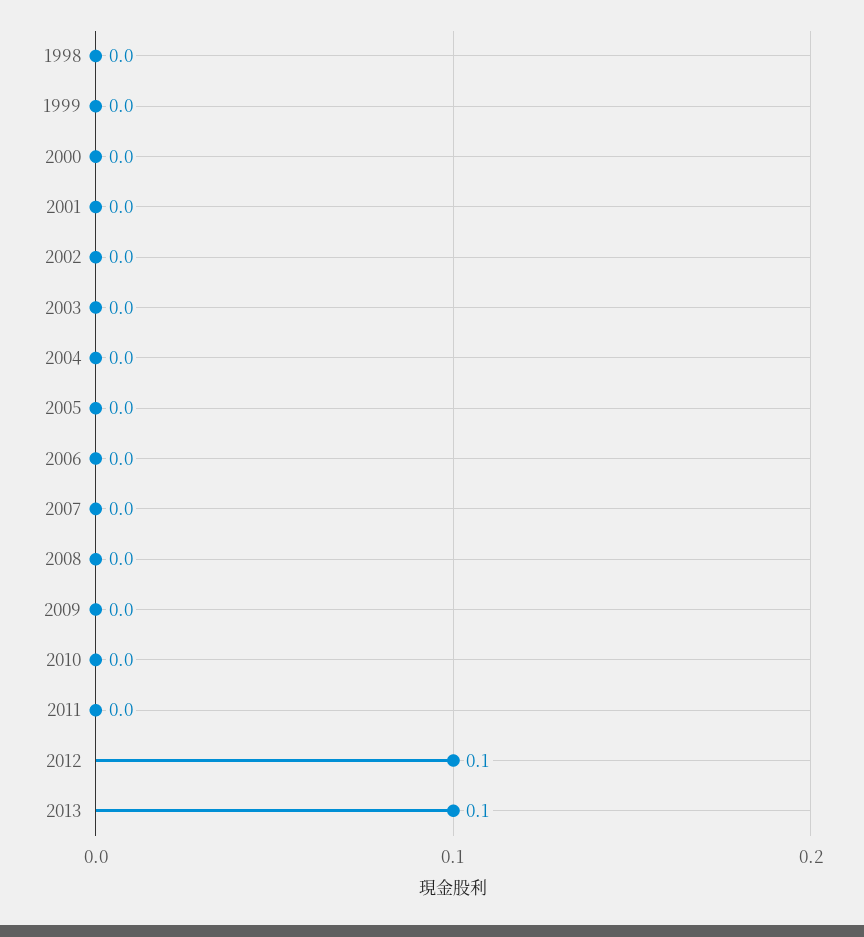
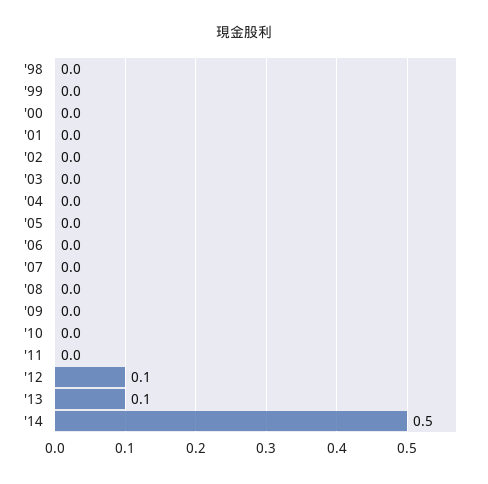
'14: none -> 0.5

